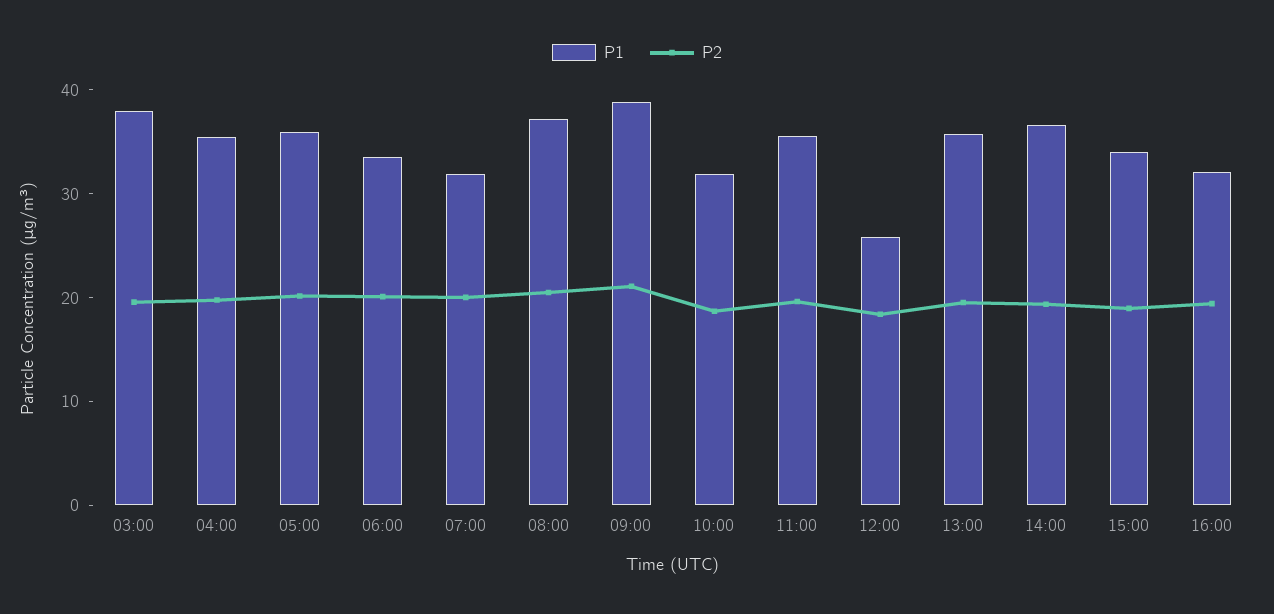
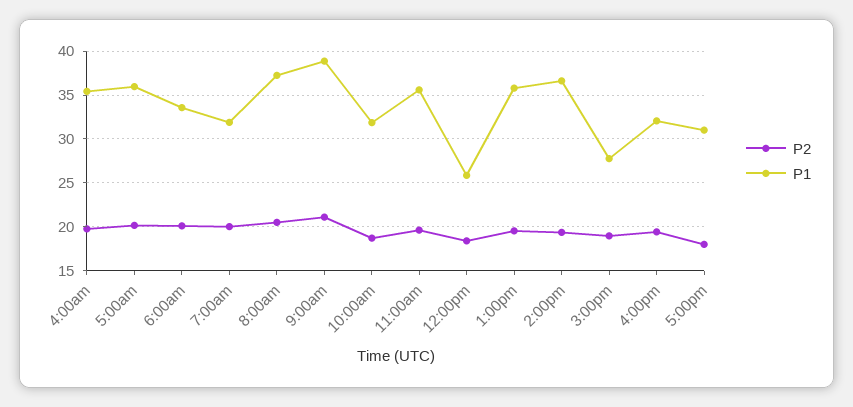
P1, 03:00: 38 -> none
P2, 03:00: 20 -> none
P1, 15:00: 34 -> 28
P2, 5:00pm: none -> 18
P1, 5:00pm: none -> 31

